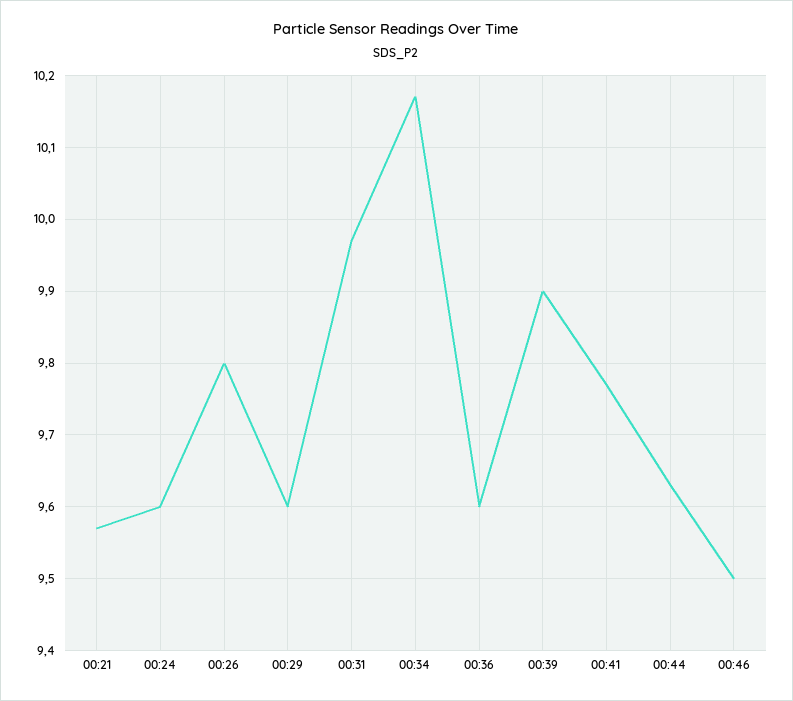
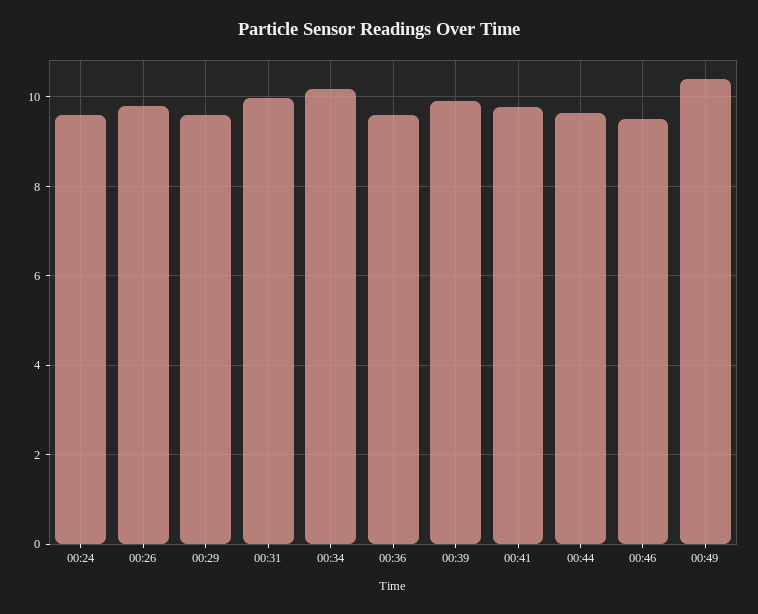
00:21: 9.57 -> none
00:49: none -> 10.4

